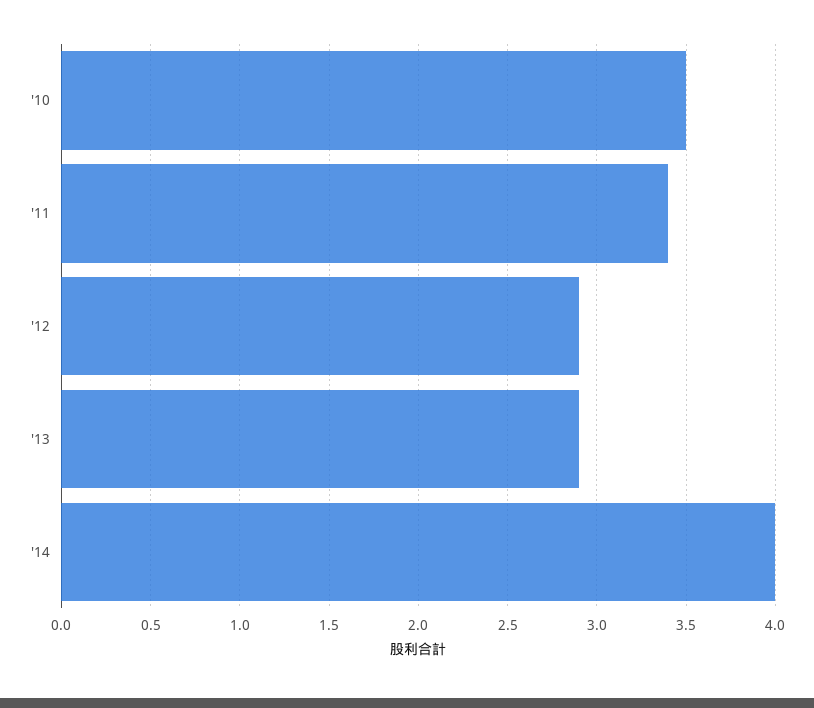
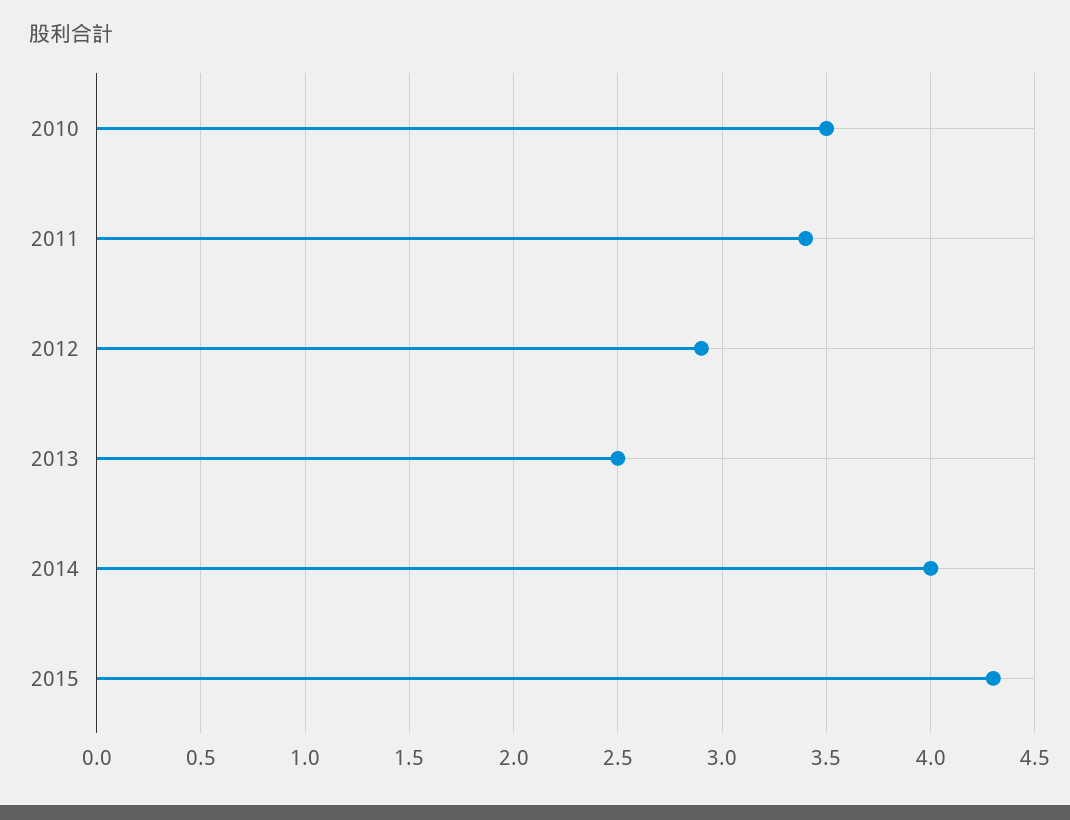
'13: 2.9 -> 2.5
2015: none -> 4.3

